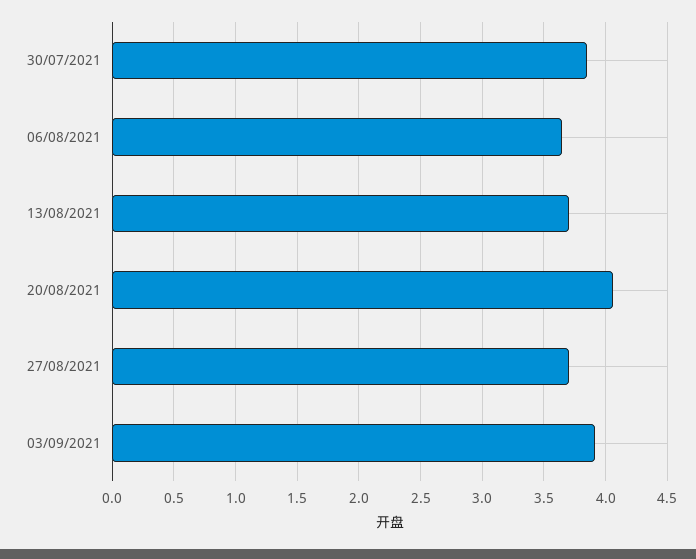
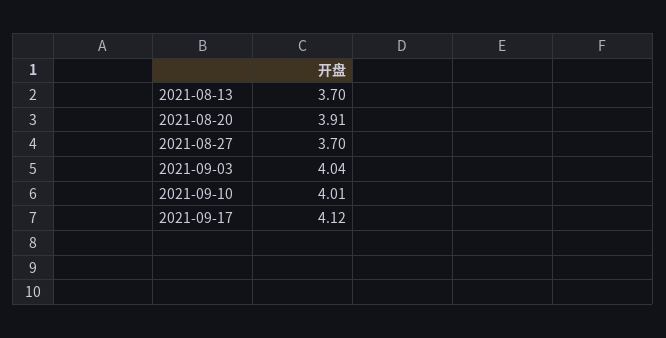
30/07/2021: 3.85 -> none
06/08/2021: 3.65 -> none
20/08/2021: 4.05 -> 3.91
03/09/2021: 3.9 -> 4.04
2021-09-10: none -> 4.01
2021-09-17: none -> 4.12

